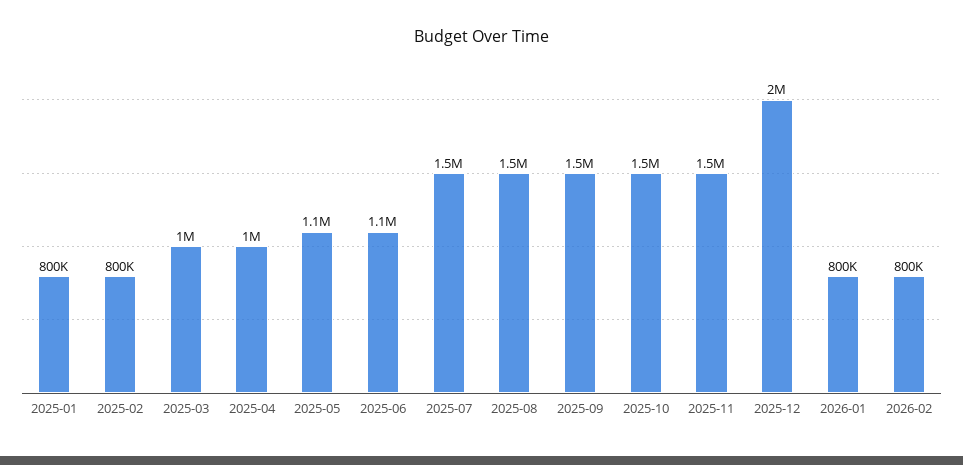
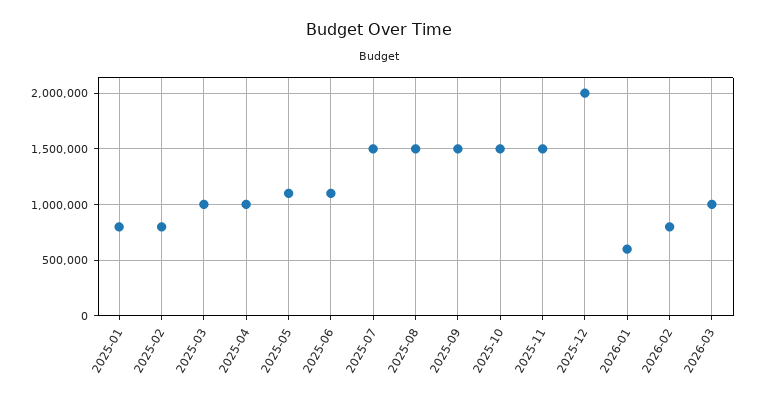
2026-01: 800000 -> 600000
2026-03: none -> 1000000

